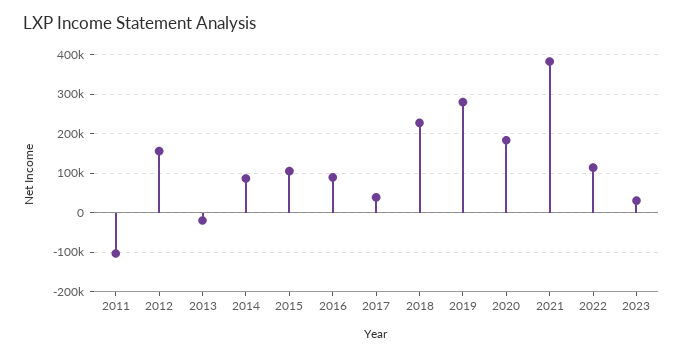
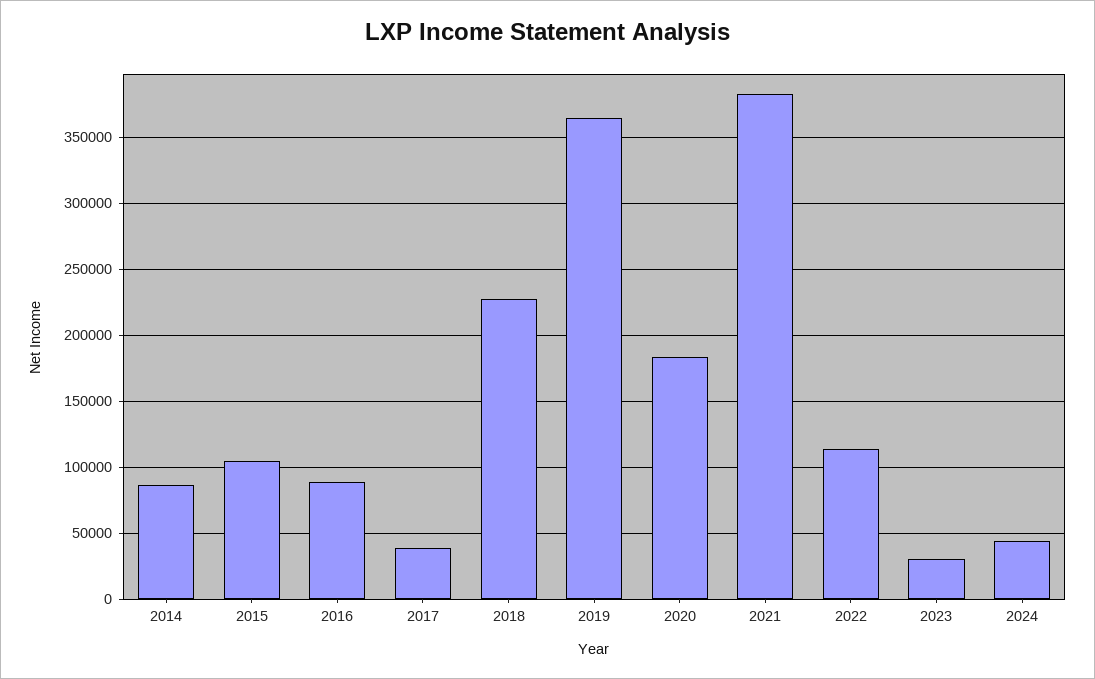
2011: -100000 -> none
2012: 160000 -> none
2013: -20000 -> none
2019: 280000 -> 365000
2024: none -> 45000

